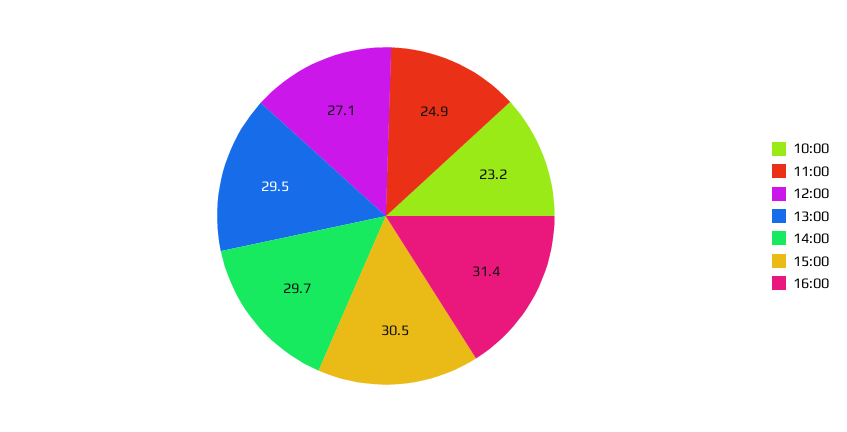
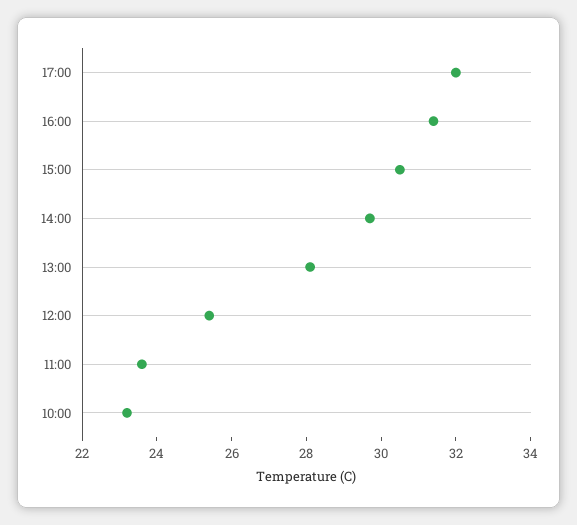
11:00: 24.9 -> 23.5
12:00: 27.1 -> 25.5
13:00: 29.5 -> 28
17:00: none -> 32

